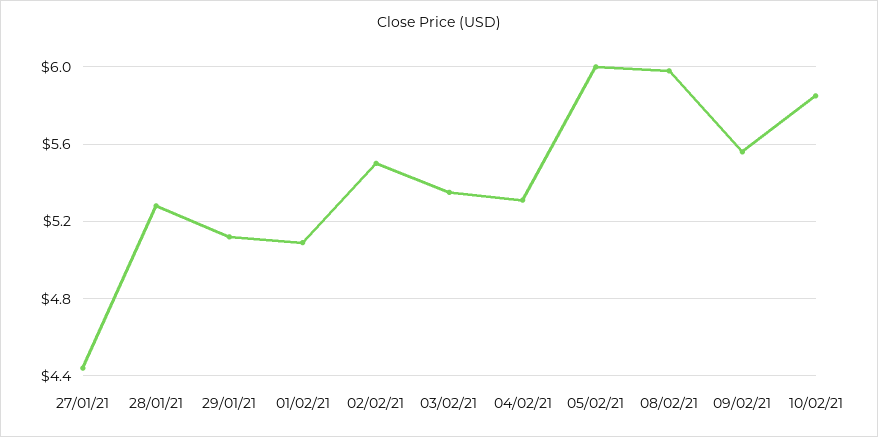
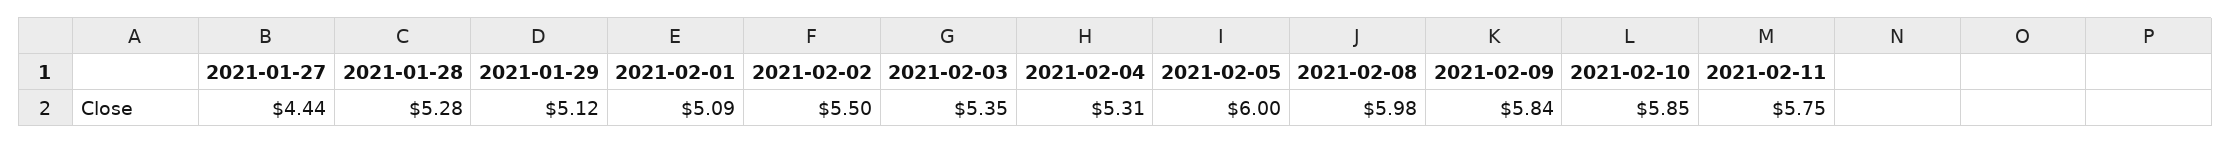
09/02/21: 5.55 -> 5.84
2021-02-11: none -> 5.75

